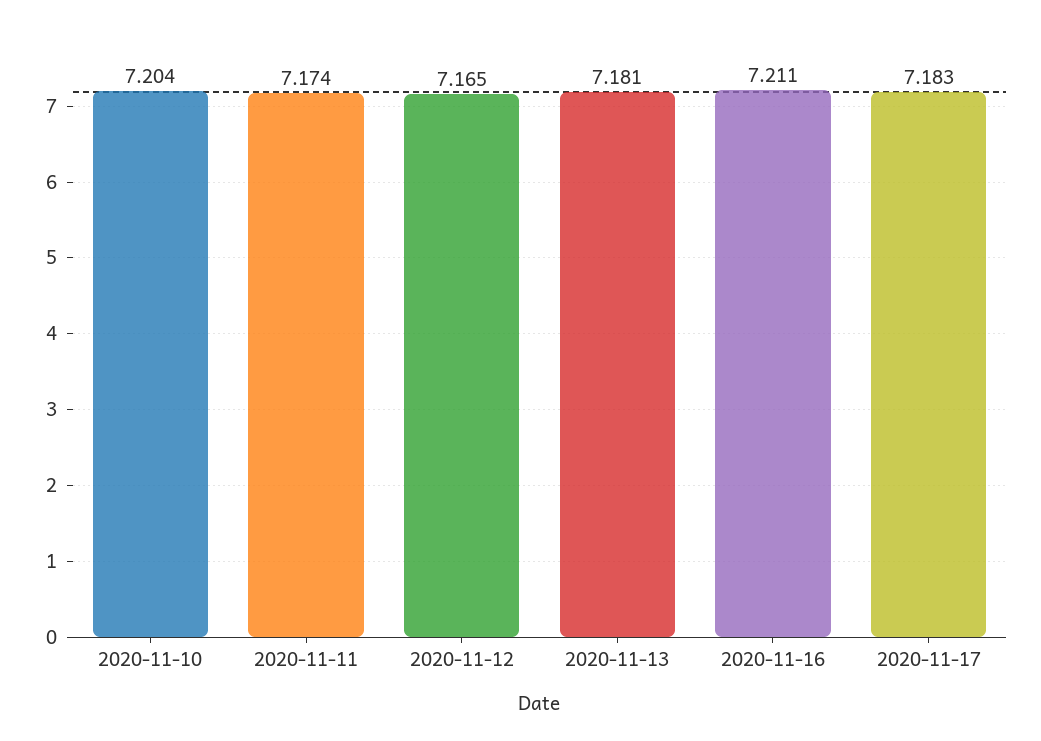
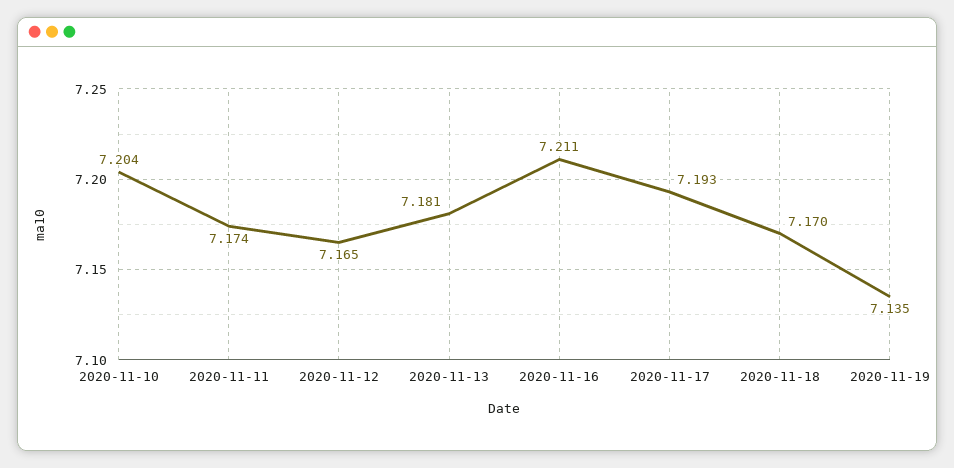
2020-11-17: 7.183 -> 7.193
2020-11-18: none -> 7.17
2020-11-19: none -> 7.135

